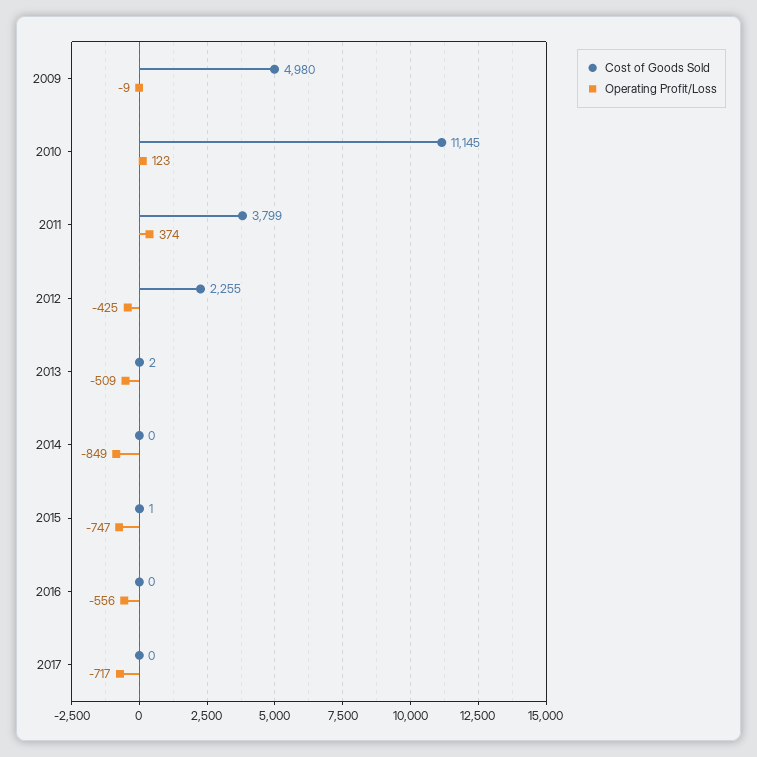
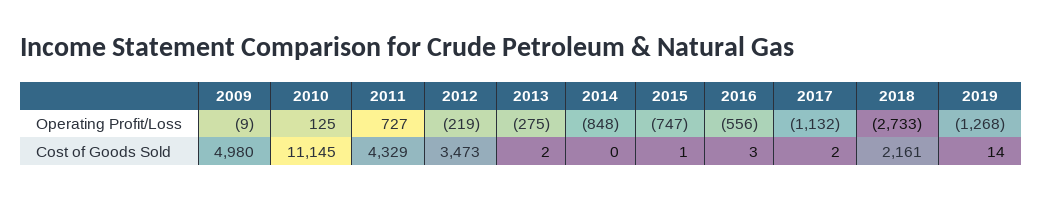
Operating Profit/Loss, 2010: 123 -> 125
Cost of Goods Sold, 2011: 3799 -> 4329
Operating Profit/Loss, 2011: 374 -> 727
Cost of Goods Sold, 2012: 2255 -> 3473
Operating Profit/Loss, 2012: -425 -> -219
Operating Profit/Loss, 2013: -509 -> -275
Operating Profit/Loss, 2014: -849 -> -848
Cost of Goods Sold, 2016: 0 -> 3
Cost of Goods Sold, 2017: 0 -> 2
Operating Profit/Loss, 2017: -717 -> -1132
Operating Profit/Loss, 2018: none -> -2733
Operating Profit/Loss, 2019: none -> -1268
Cost of Goods Sold, 2018: none -> 2161
Cost of Goods Sold, 2019: none -> 14

